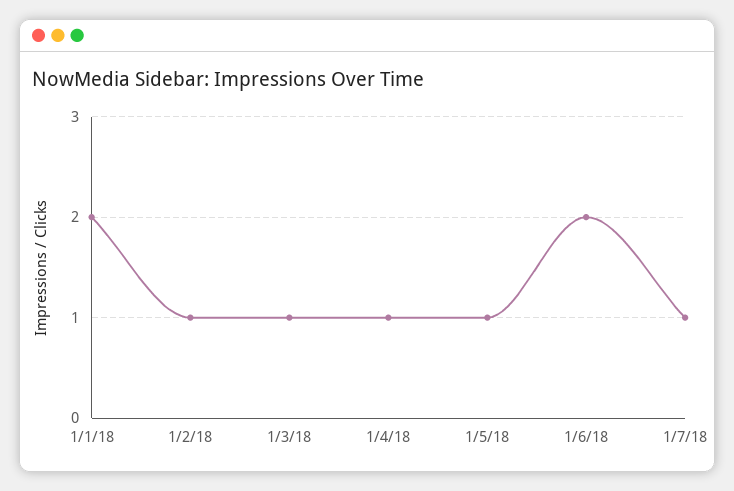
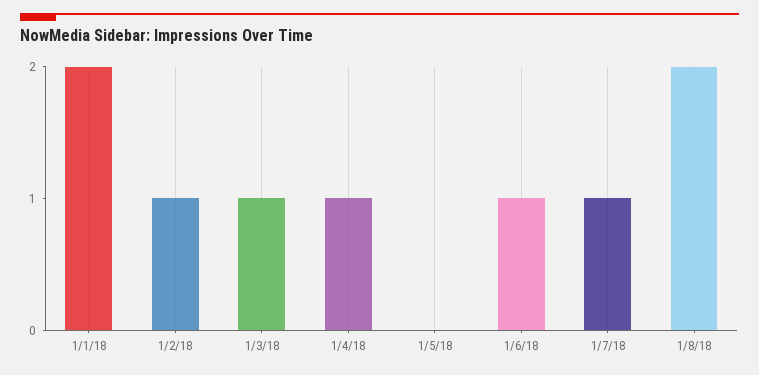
1/5/18: 1 -> 0
1/6/18: 2 -> 1
1/8/18: none -> 2

